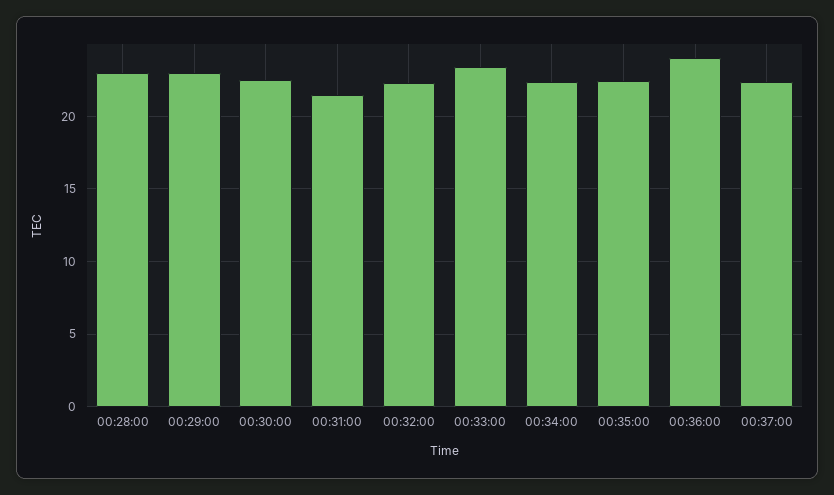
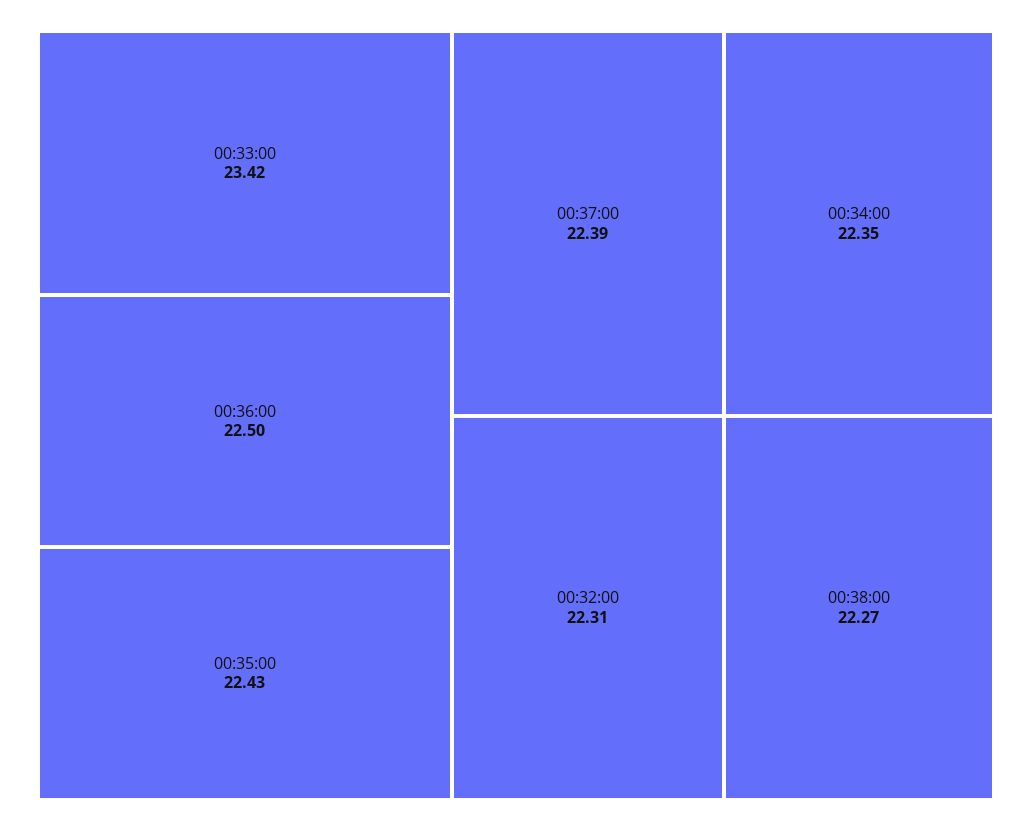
00:28:00: 23 -> none
00:29:00: 23 -> none
00:30:00: 22.5 -> none
00:31:00: 21.5 -> none
00:36:00: 24 -> 22.5
00:38:00: none -> 22.27

